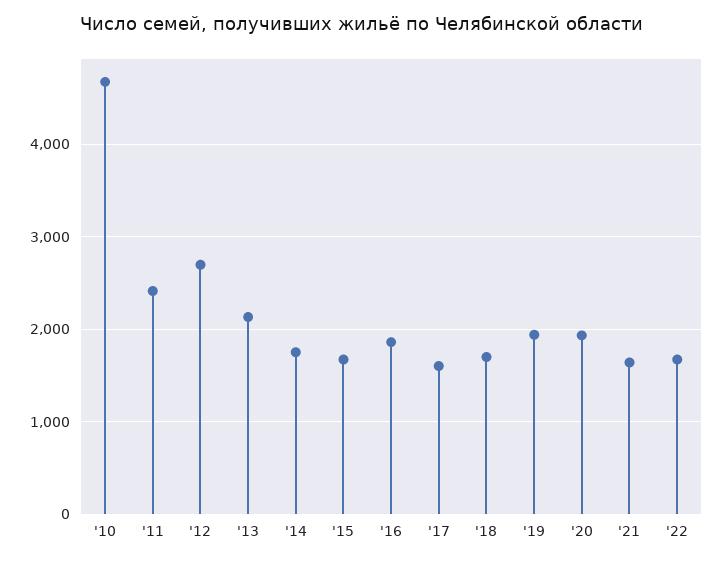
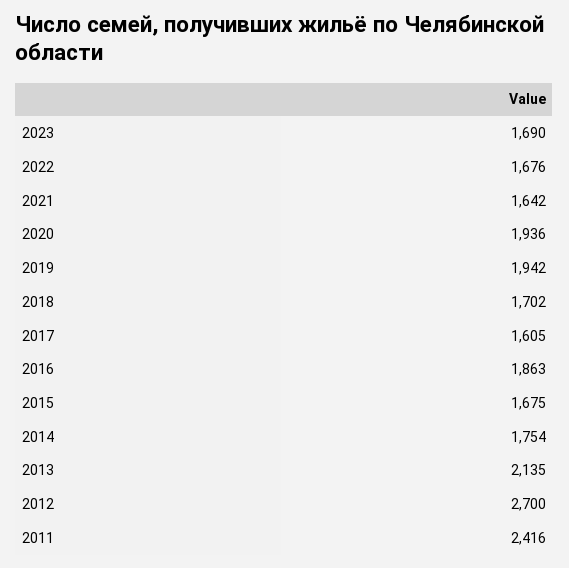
'10: 4700 -> none
2023: none -> 1690

